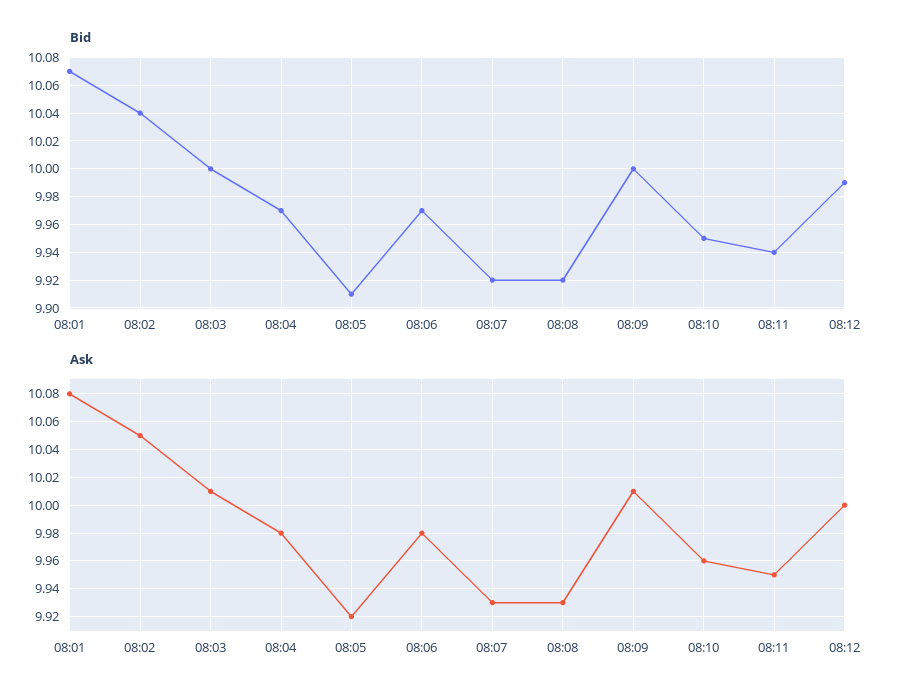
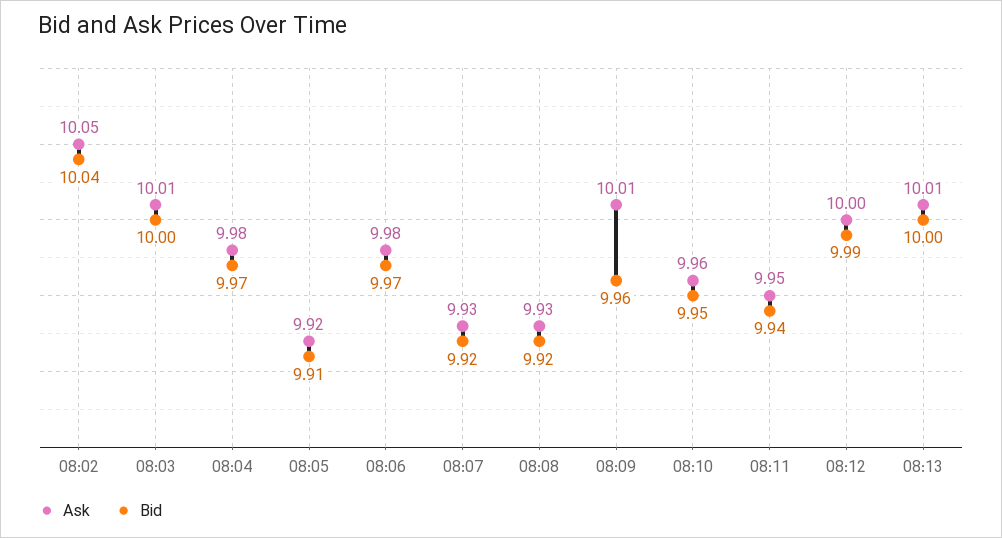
Bid, 08:01: 10.07 -> none
Bid, 08:09: 10 -> 9.96
Ask, 08:01: 10.08 -> none
Ask, 08:13: none -> 10.01
Bid, 08:13: none -> 10

